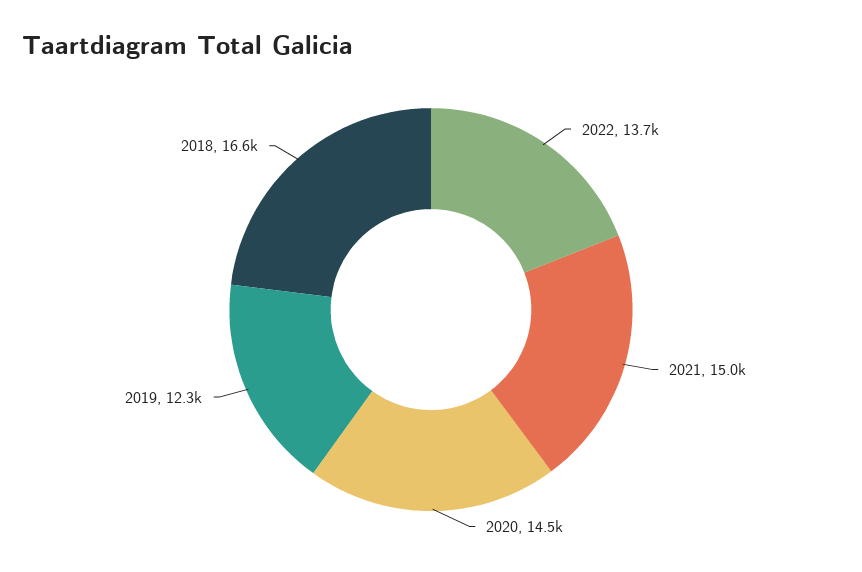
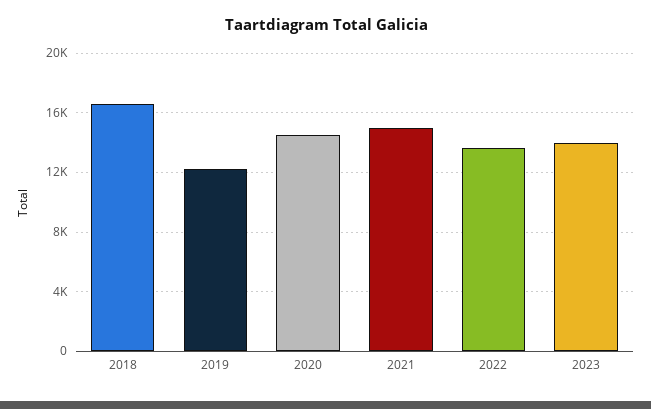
2023: none -> 14000

